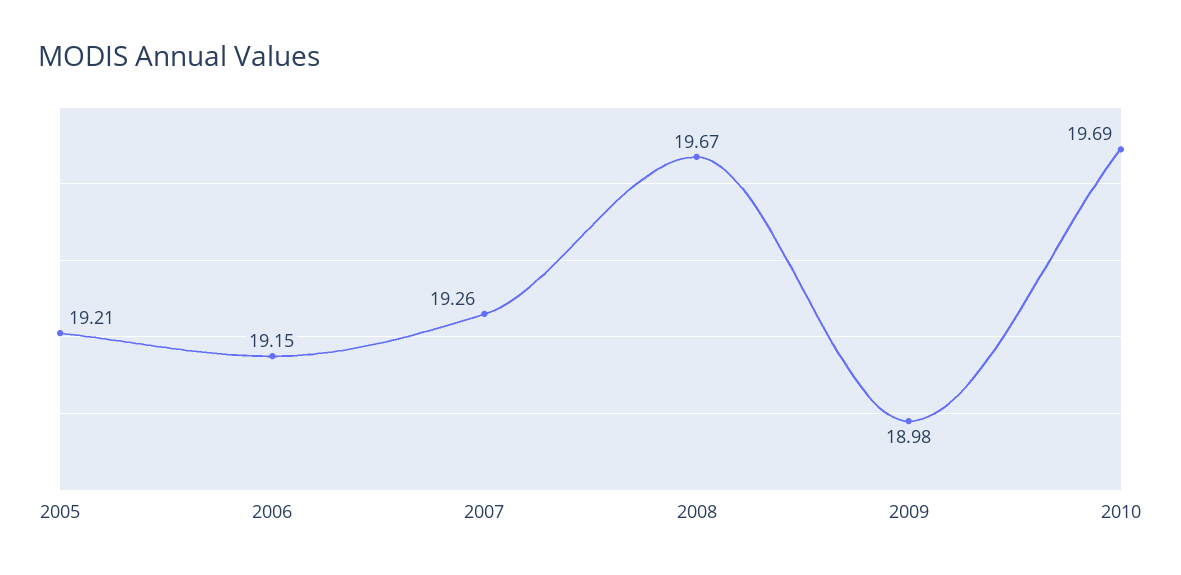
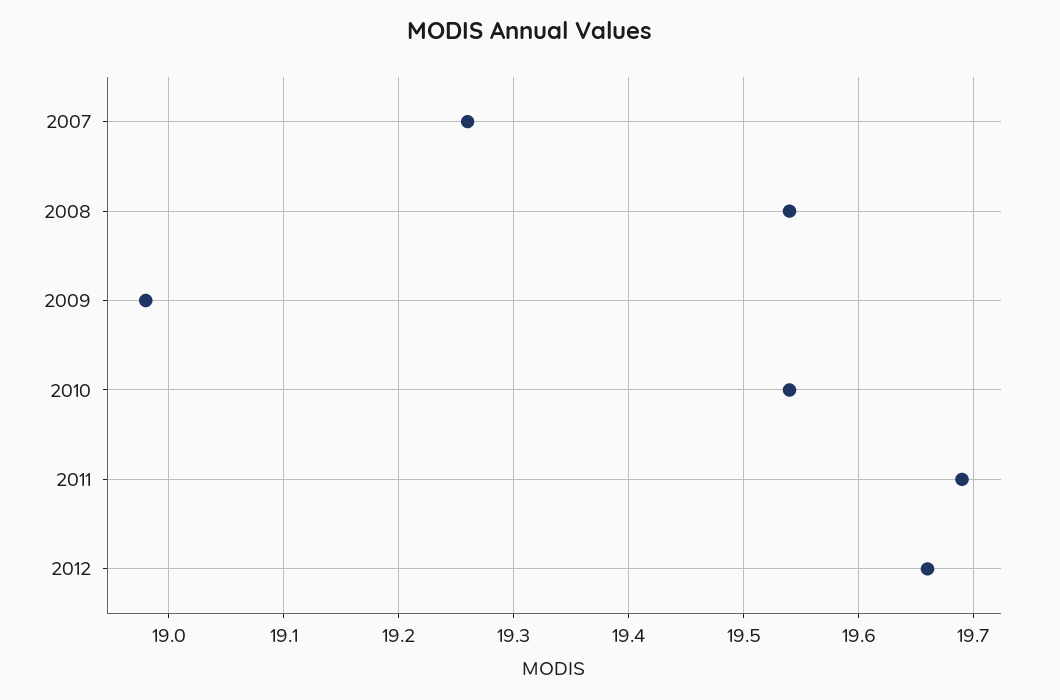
2005: 19.21 -> none
2006: 19.15 -> none
2008: 19.67 -> 19.54
2010: 19.69 -> 19.54
2011: none -> 19.69
2012: none -> 19.66

